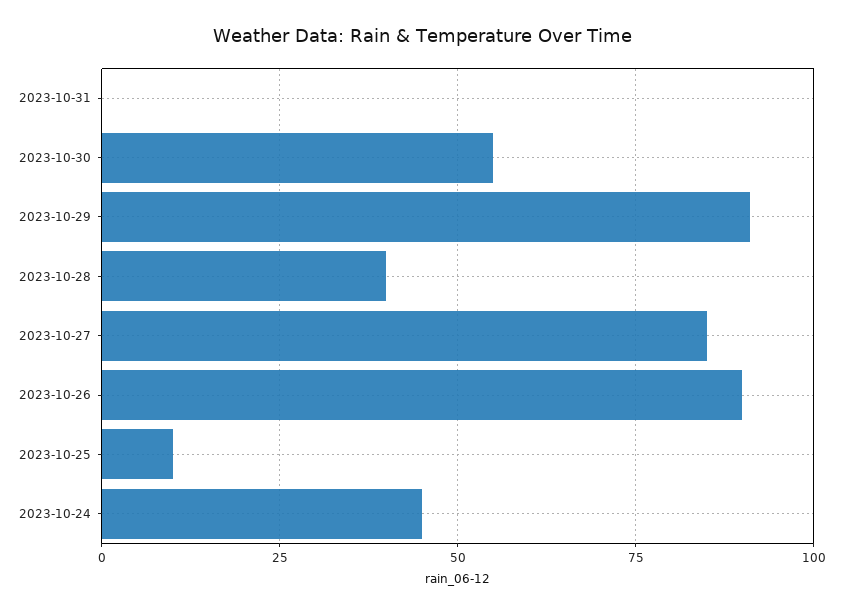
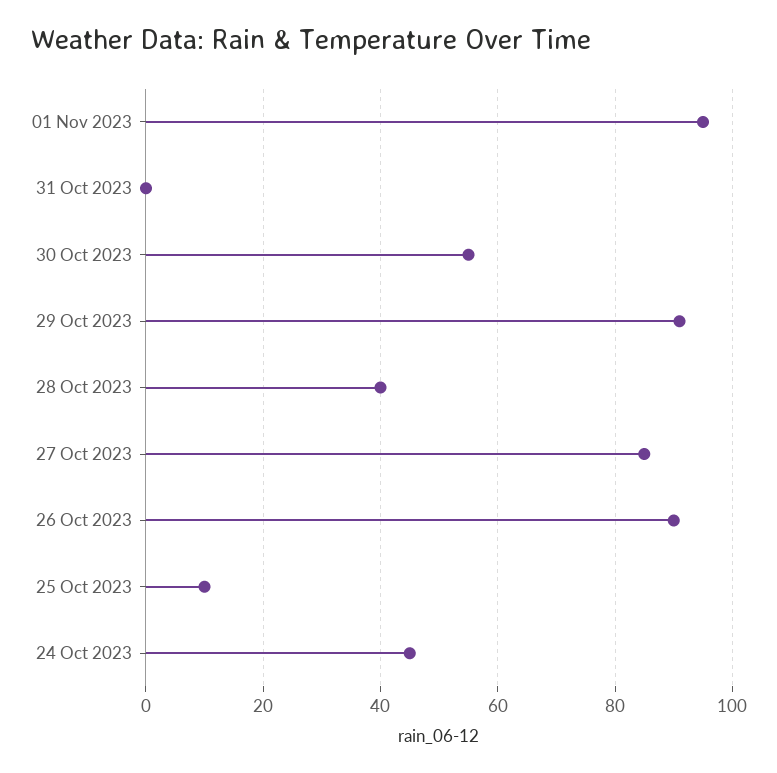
01 Nov 2023: none -> 95

